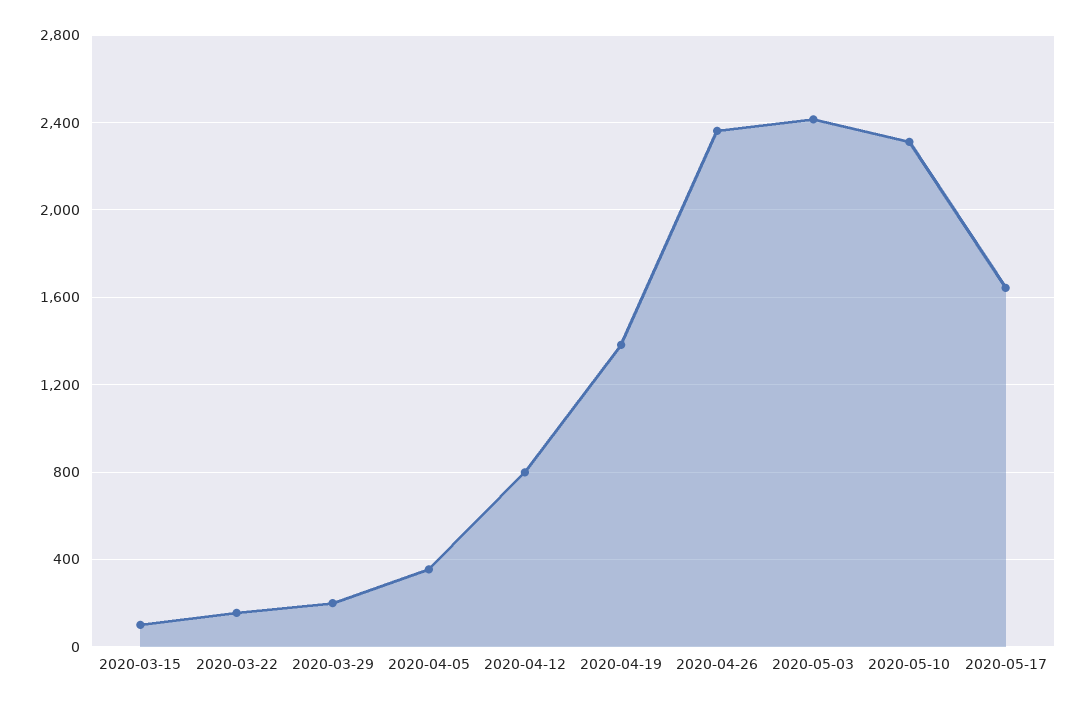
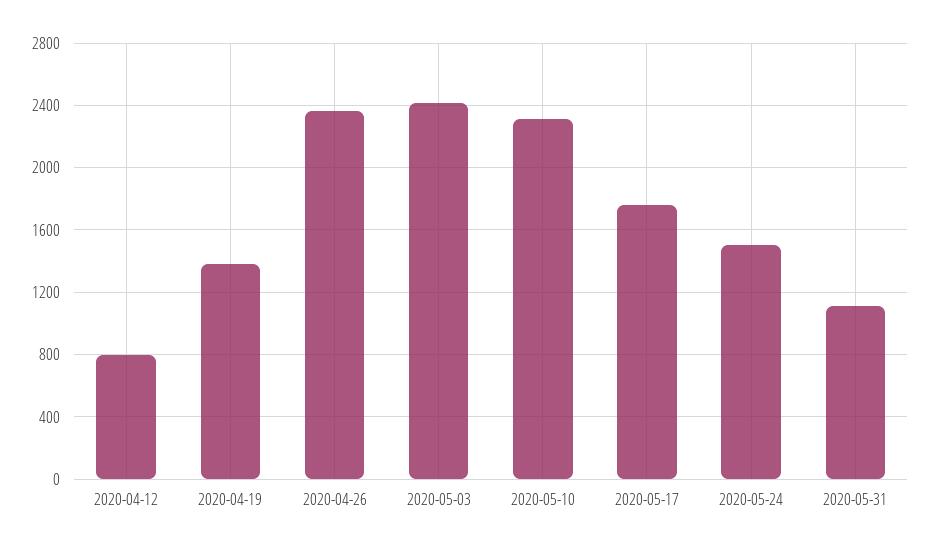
2020-03-15: 100 -> none
2020-03-22: 150 -> none
2020-03-29: 200 -> none
2020-04-05: 350 -> none
2020-05-17: 1650 -> 1750
2020-05-24: none -> 1500
2020-05-31: none -> 1100

